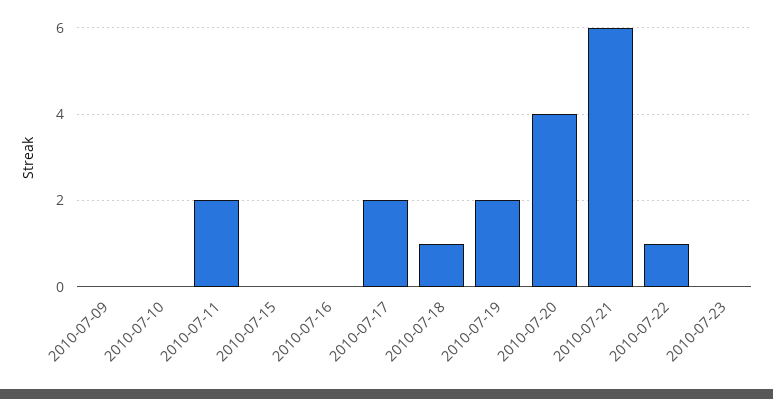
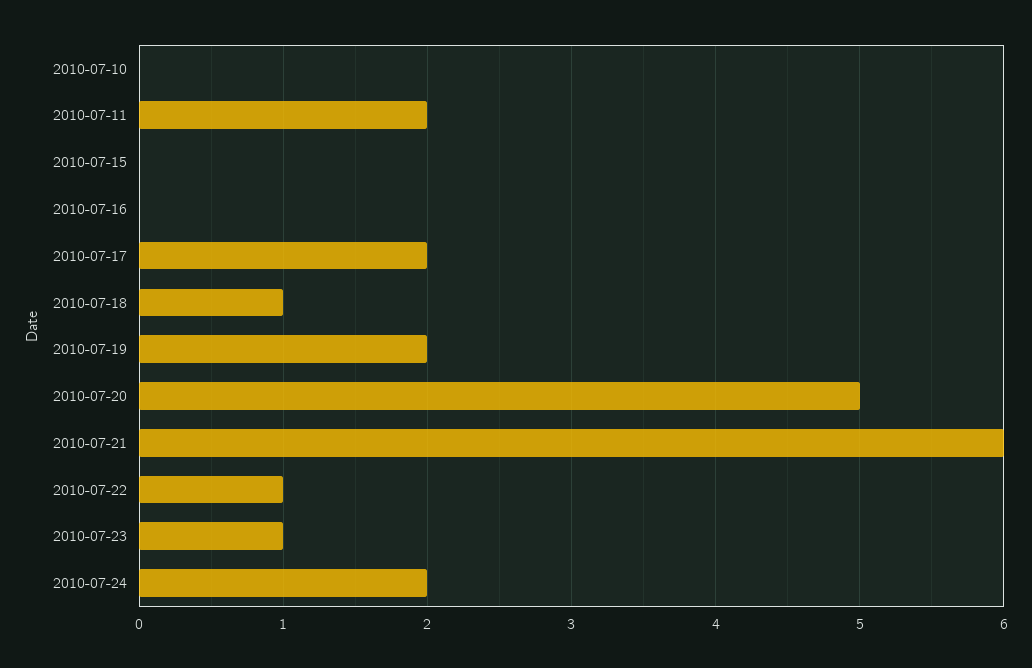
2010-07-09: 0 -> none
2010-07-20: 4 -> 5
2010-07-23: 0 -> 1
2010-07-24: none -> 2

